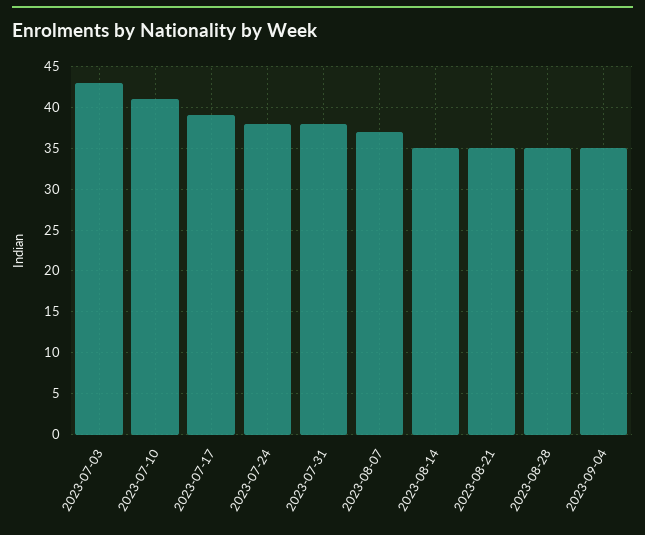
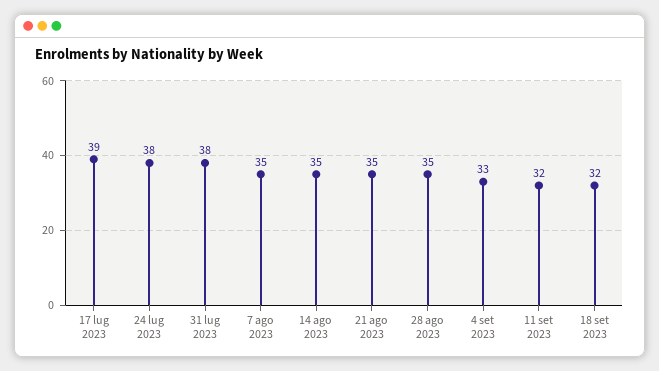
2023-07-03: 43 -> none
2023-07-10: 41 -> none
2023-08-07: 37 -> 35
2023-09-04: 35 -> 33
11 set 2023: none -> 32
18 set 2023: none -> 32

